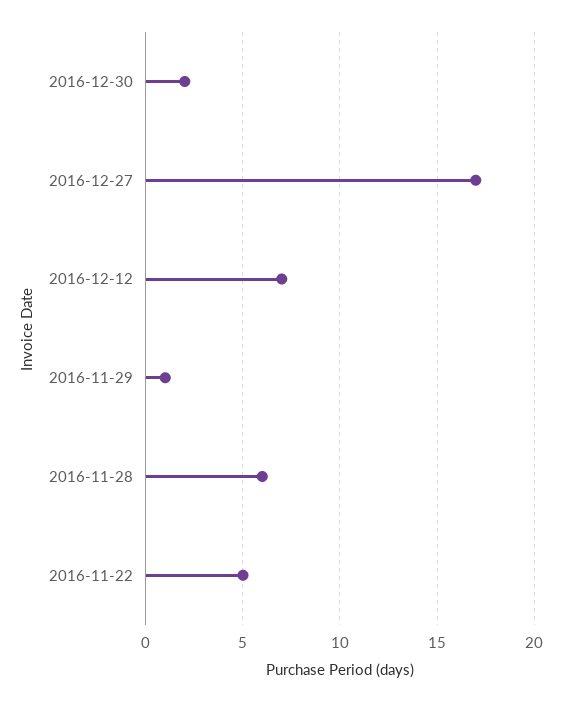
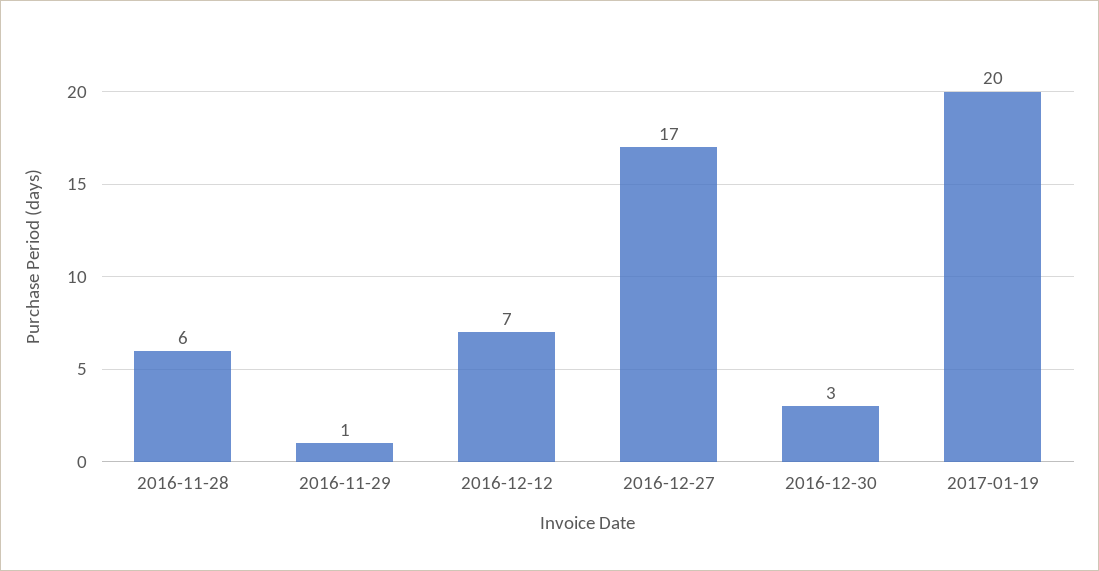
2016-12-30: 2 -> 3
2016-11-22: 5 -> none
2017-01-19: none -> 20

